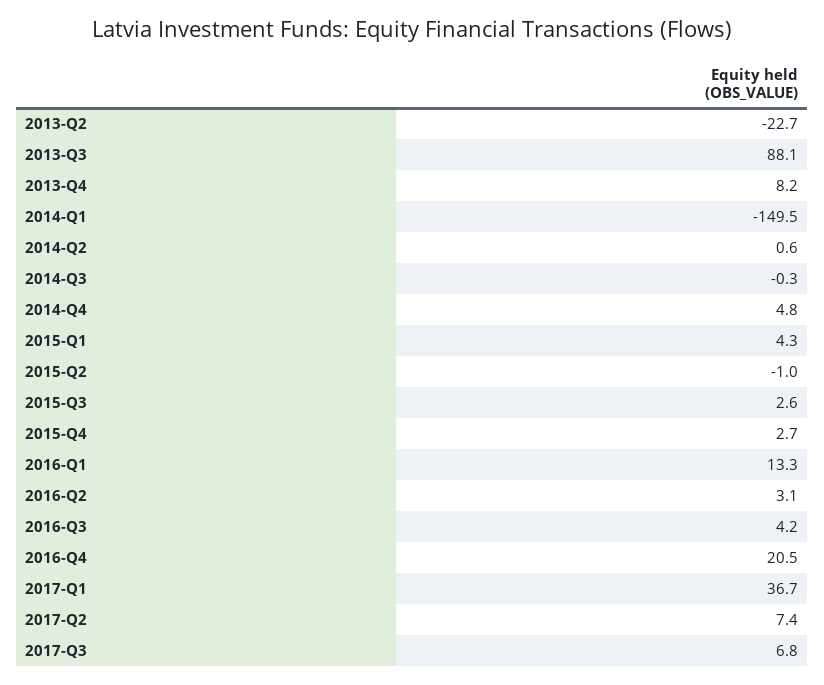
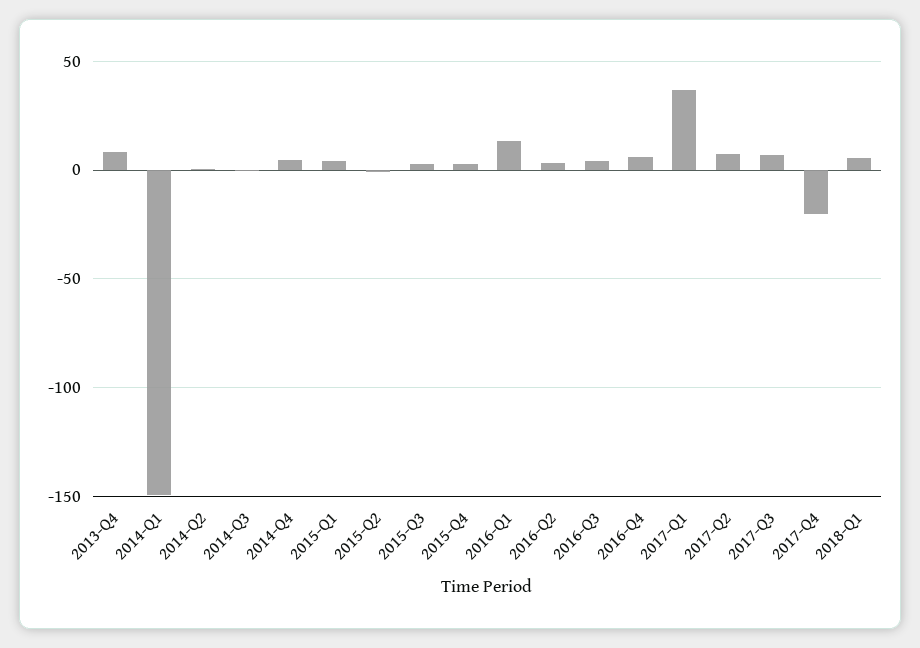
2013-Q2: -22.7 -> none
2013-Q3: 88.1 -> none
2016-Q4: 20.5 -> 5
2017-Q4: none -> -20
2018-Q1: none -> 5

